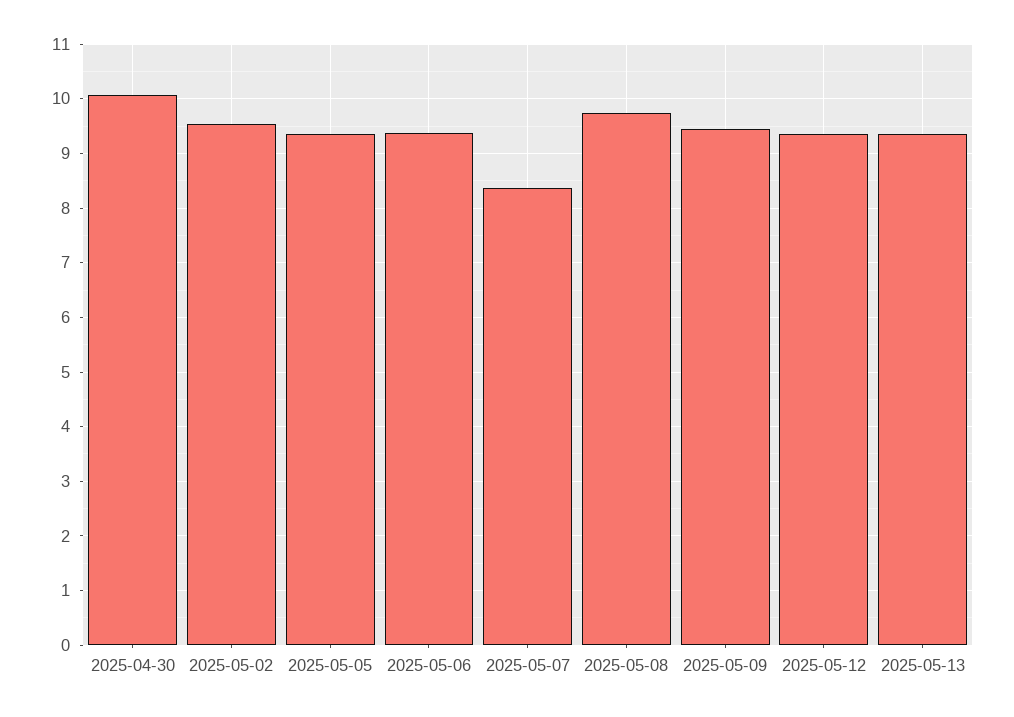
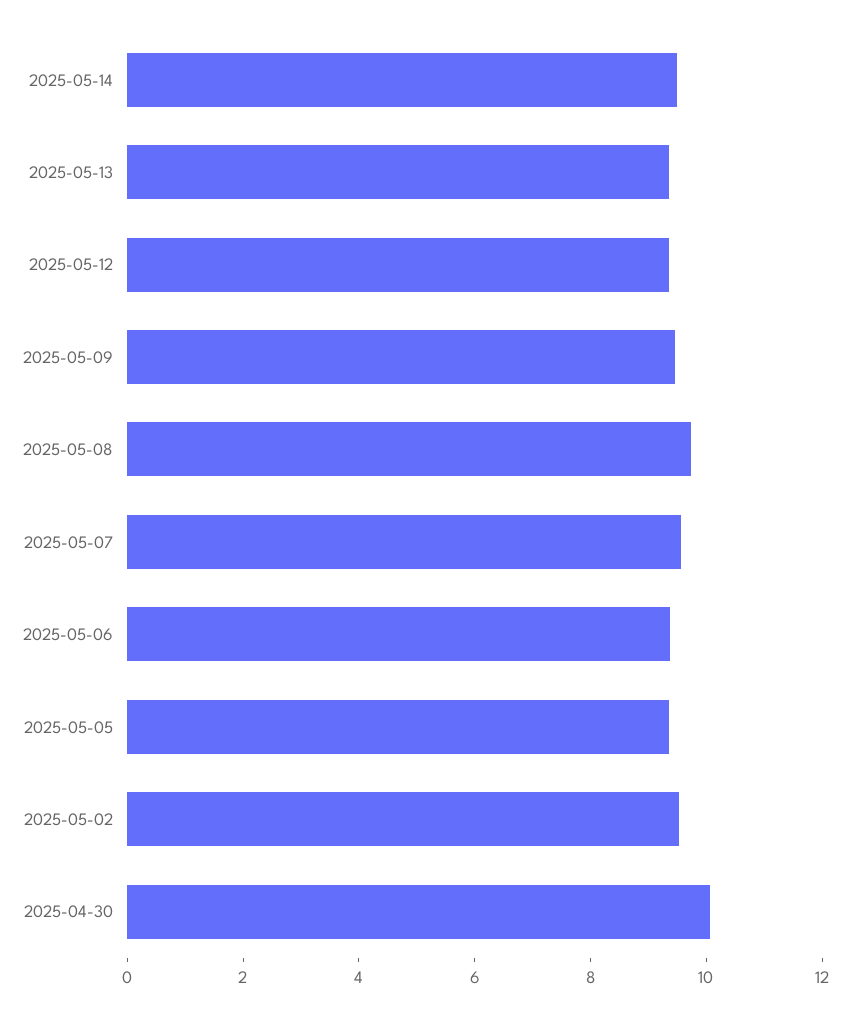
2025-05-07: 8.4 -> 9.5
2025-05-14: none -> 9.5

